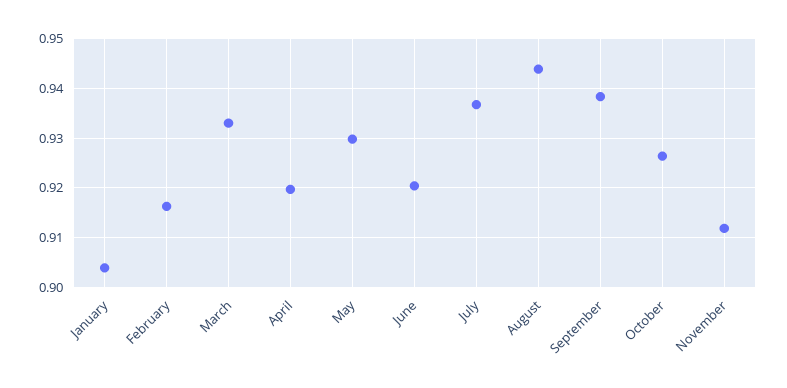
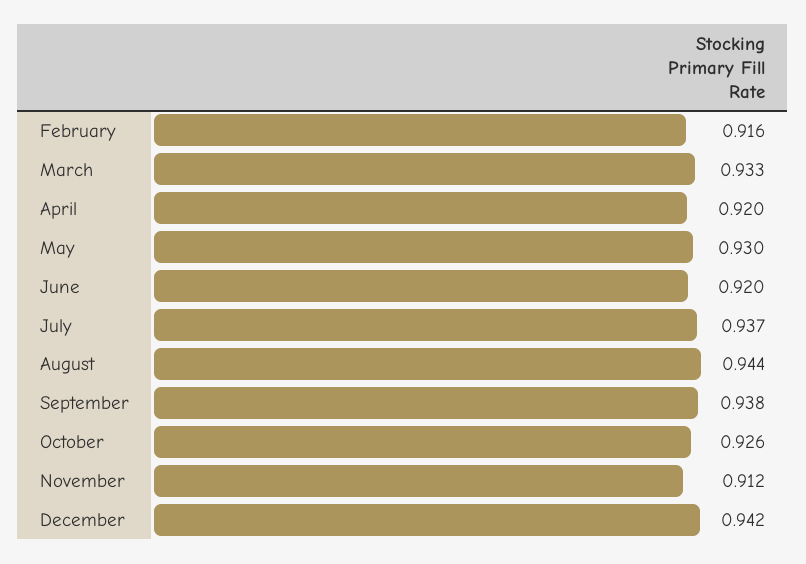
January: 0.904 -> none
December: none -> 0.942

